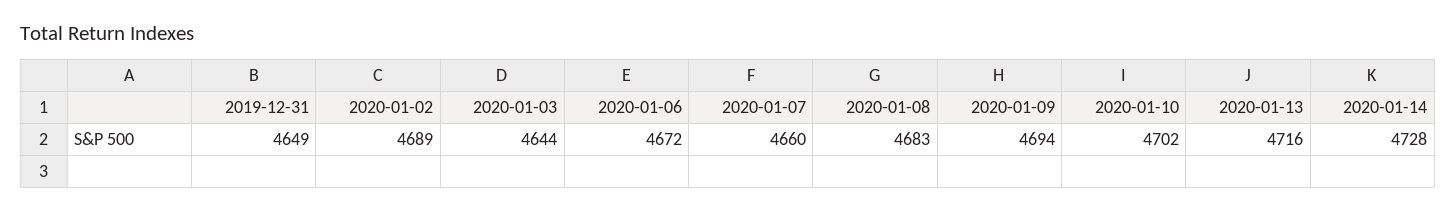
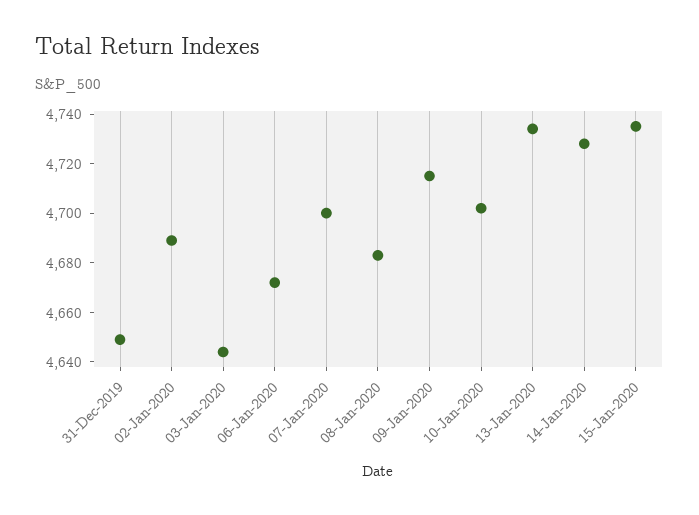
2020-01-07: 4660 -> 4700
2020-01-09: 4694 -> 4715
2020-01-13: 4716 -> 4735
15-Jan-2020: none -> 4735

